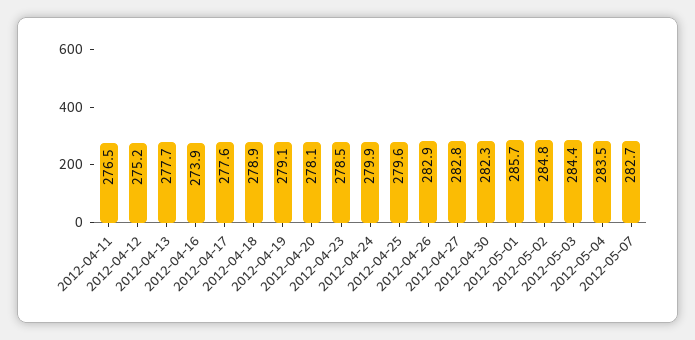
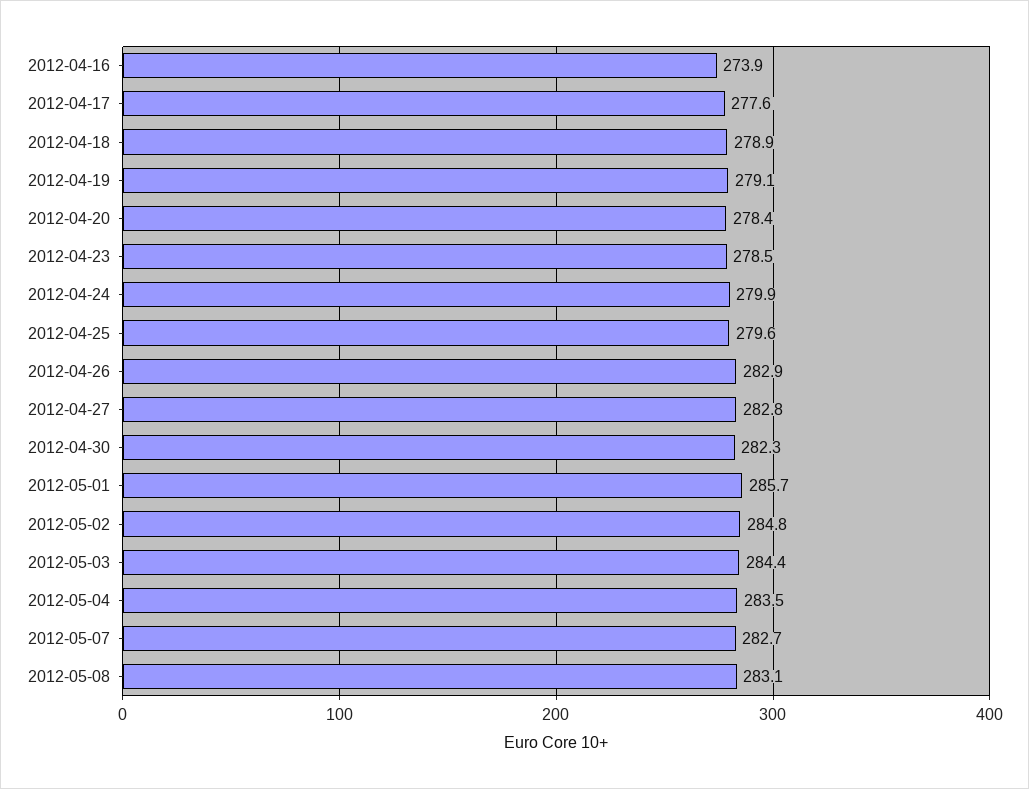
2012-04-11: 276.5 -> none
2012-04-12: 275.2 -> none
2012-04-13: 277.7 -> none
2012-04-20: 278.1 -> 278.4
2012-05-08: none -> 283.1

